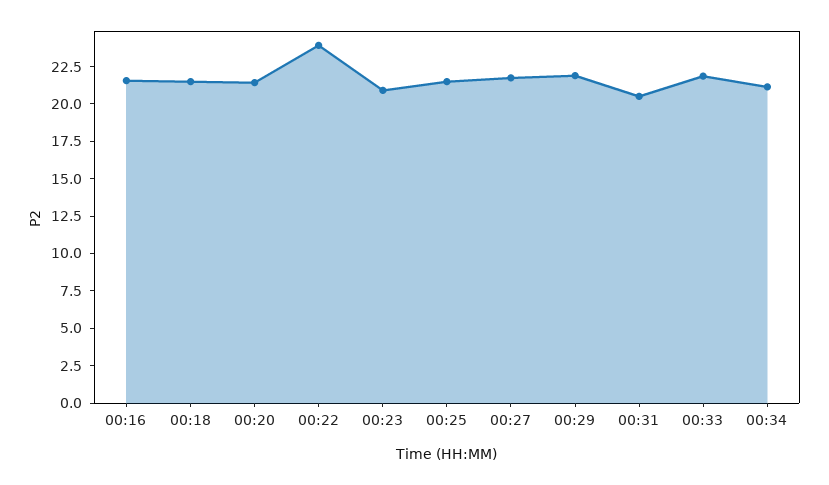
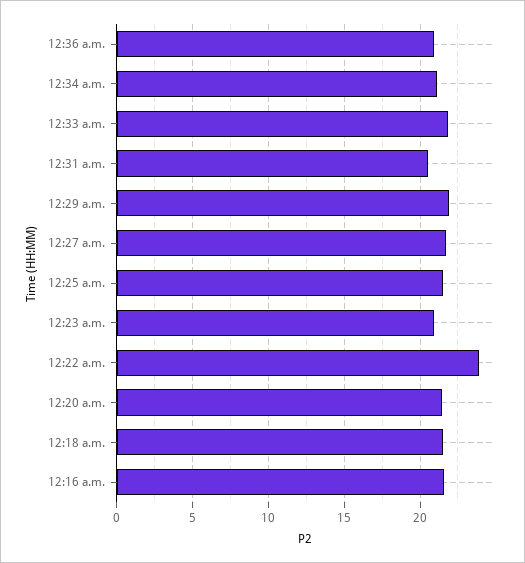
12:36 a.m.: none -> 21

